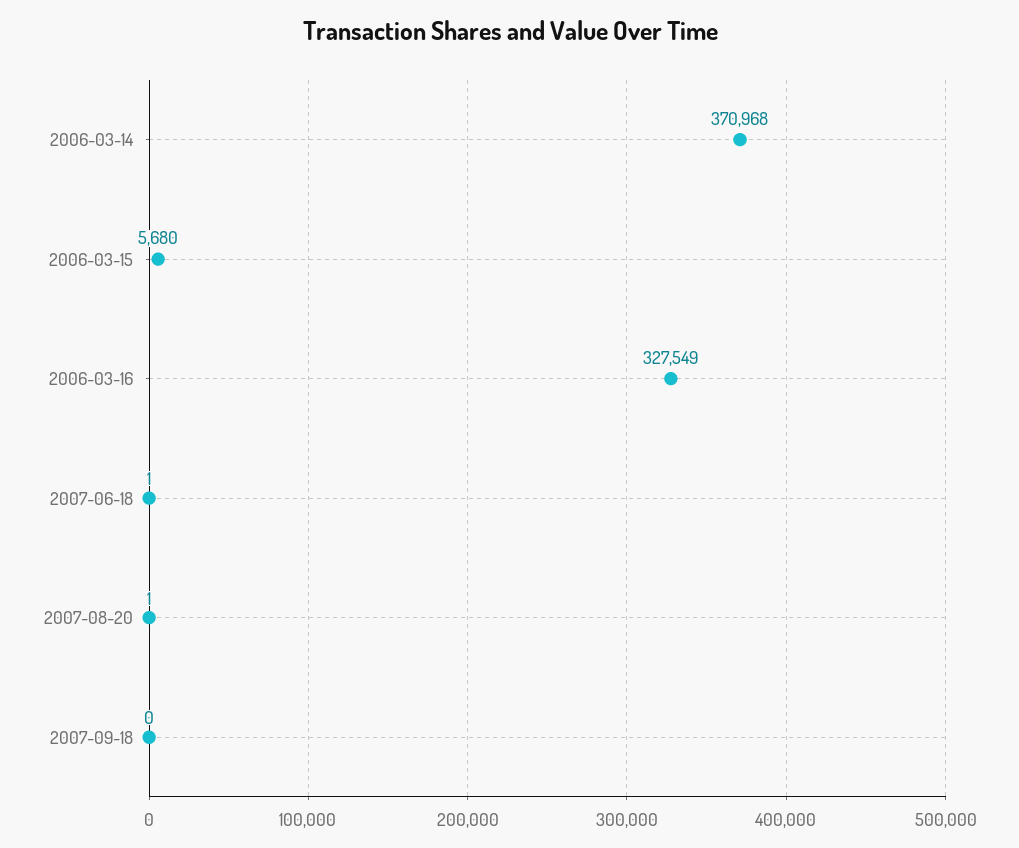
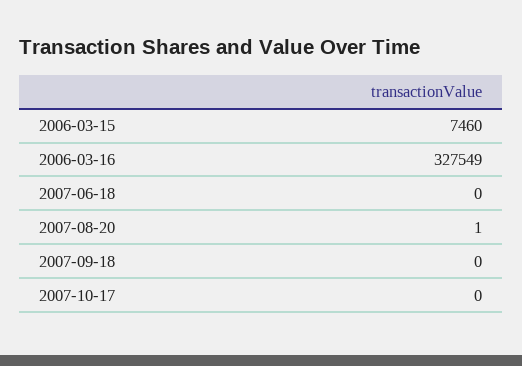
2006-03-14: 370968 -> none
2006-03-15: 5680 -> 7460
2007-06-18: 1 -> 0
2007-10-17: none -> 0

